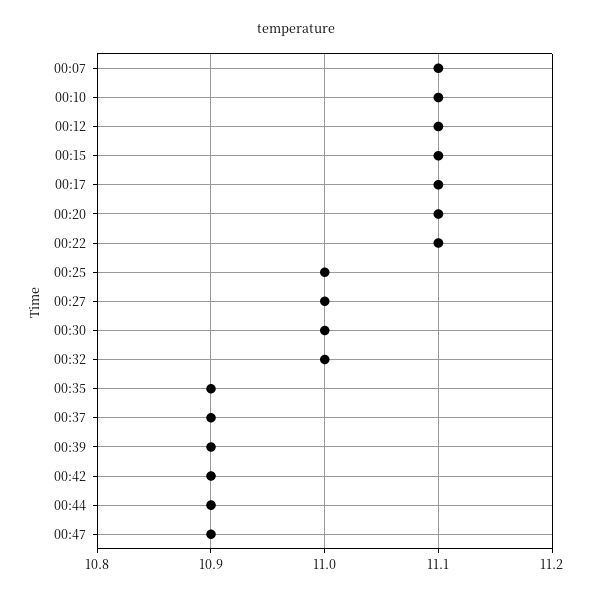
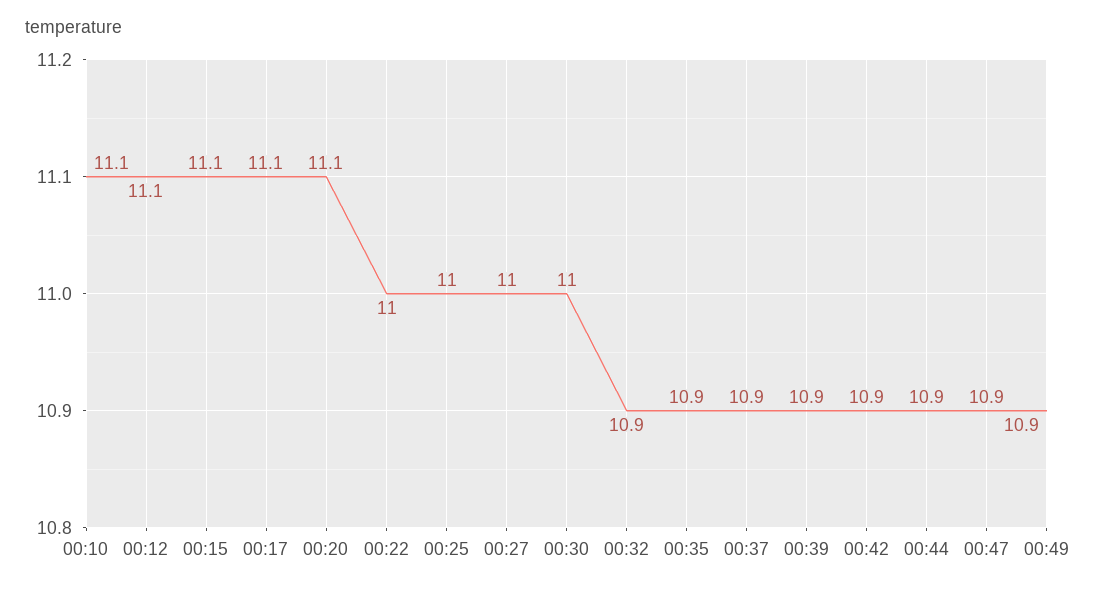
00:07: 11.1 -> none
00:22: 11.1 -> 11
00:32: 11 -> 10.9
00:49: none -> 10.9

